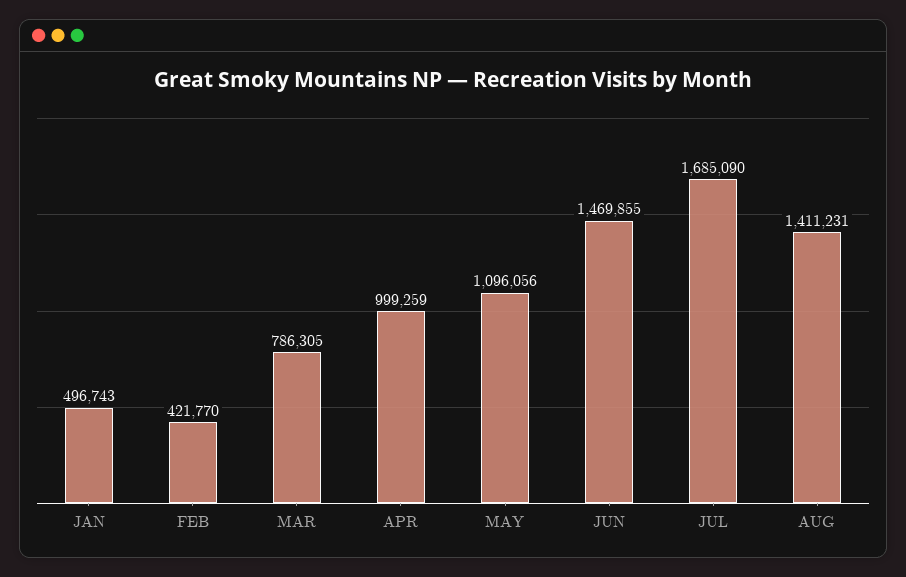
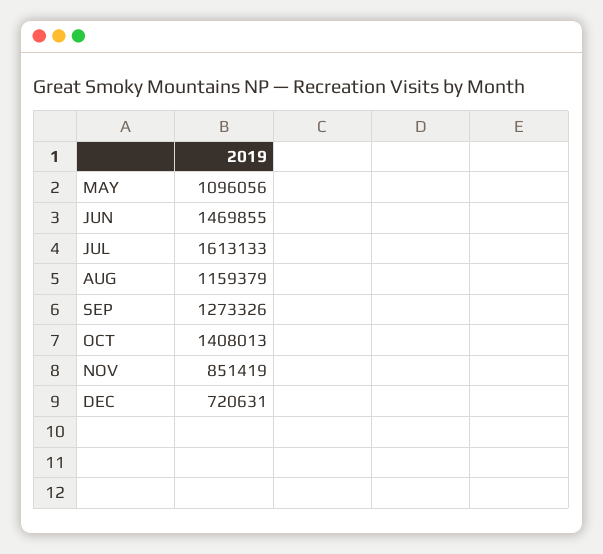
JAN: 496743 -> none
FEB: 421770 -> none
MAR: 786305 -> none
APR: 999259 -> none
JUL: 1685090 -> 1613133
AUG: 1411231 -> 1159379
SEP: none -> 1273326
OCT: none -> 1408013
NOV: none -> 851419
DEC: none -> 720631

